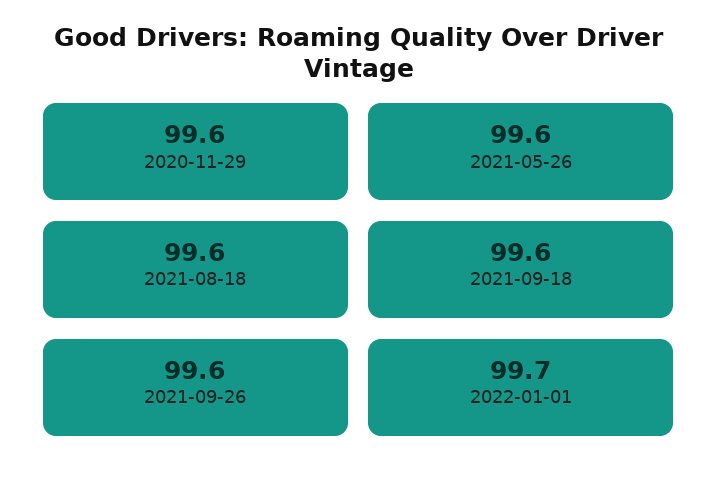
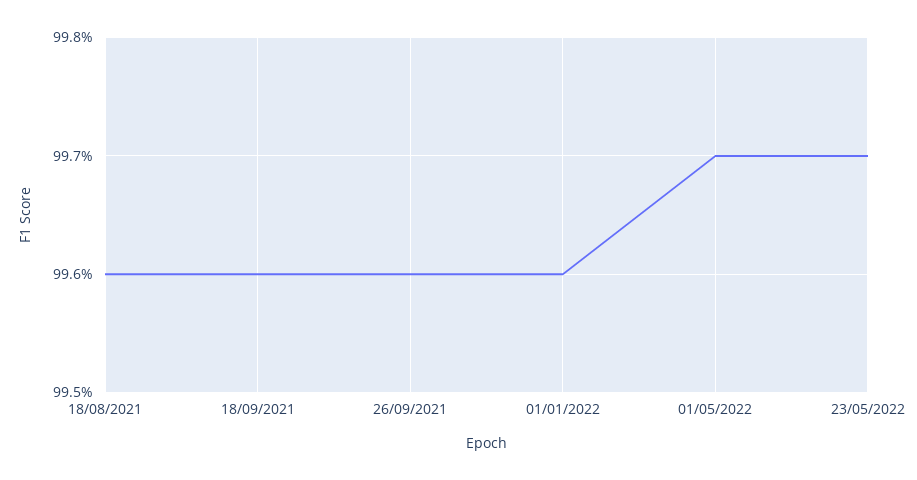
2020-11-29: 99.6 -> none
2021-05-26: 99.6 -> none
2022-01-01: 99.7 -> 99.6
01/05/2022: none -> 99.7
23/05/2022: none -> 99.7

